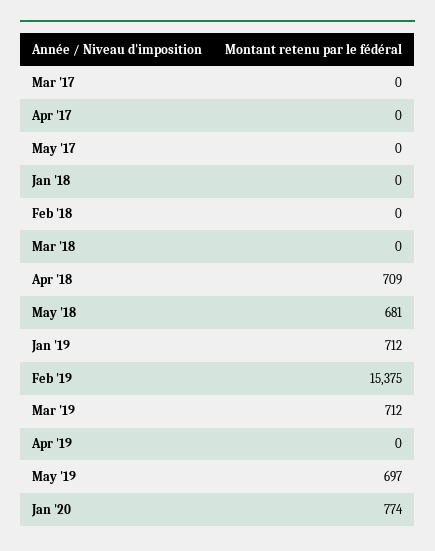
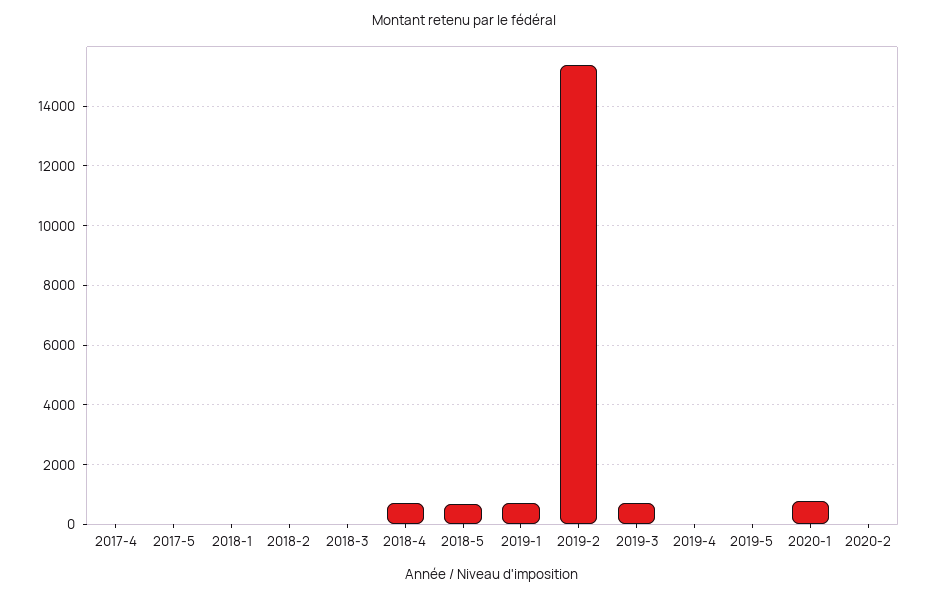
Mar '17: 0 -> none
May '19: 697 -> 0
2020-2: none -> 0

